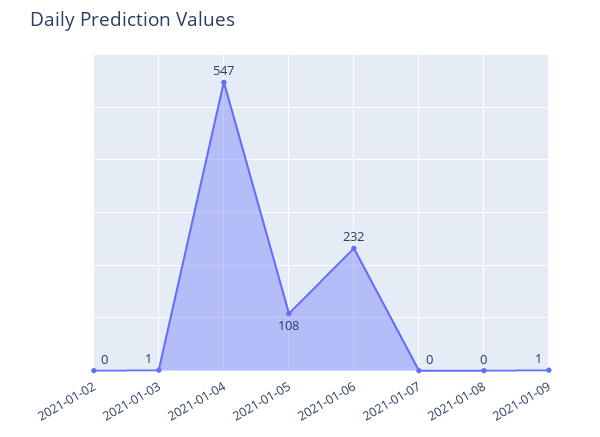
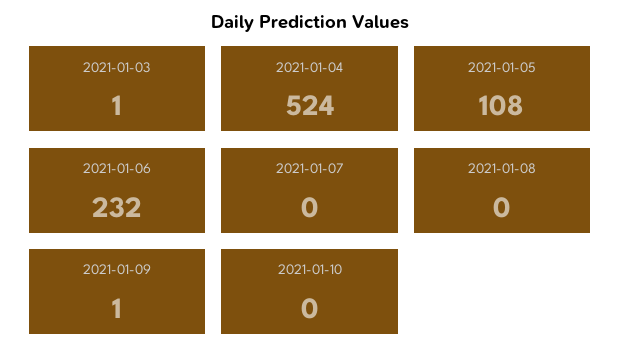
2021-01-02: 0 -> none
2021-01-04: 547 -> 524
2021-01-10: none -> 0

